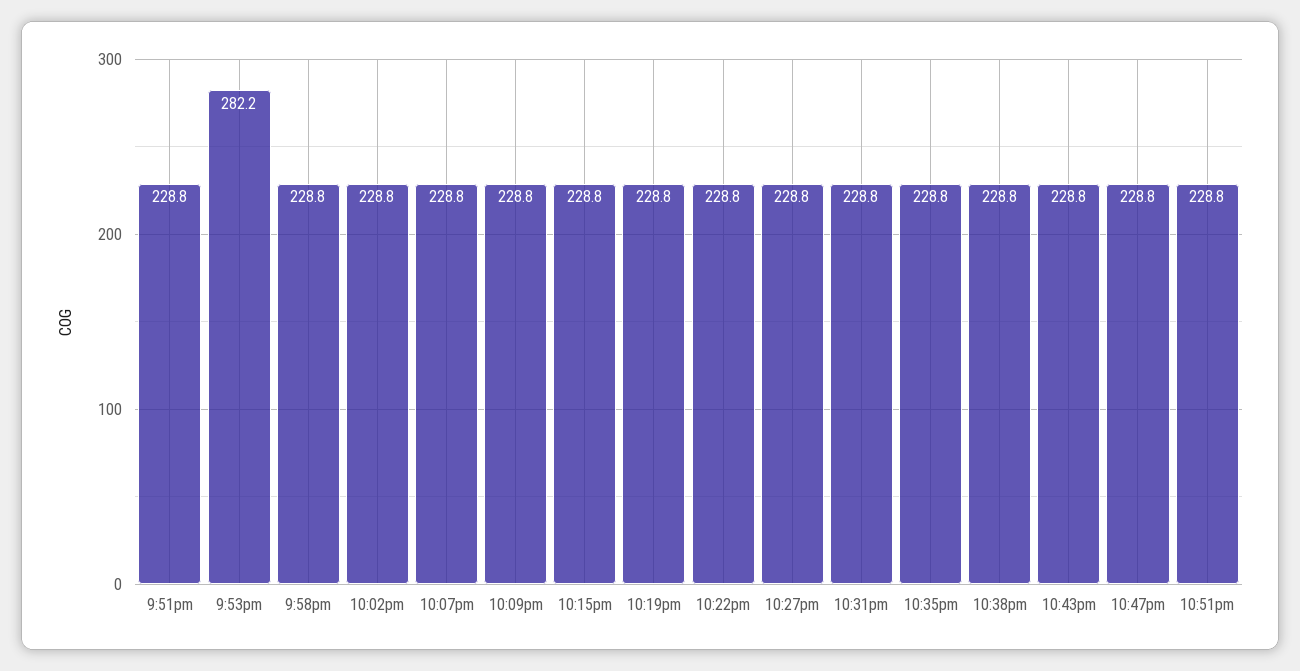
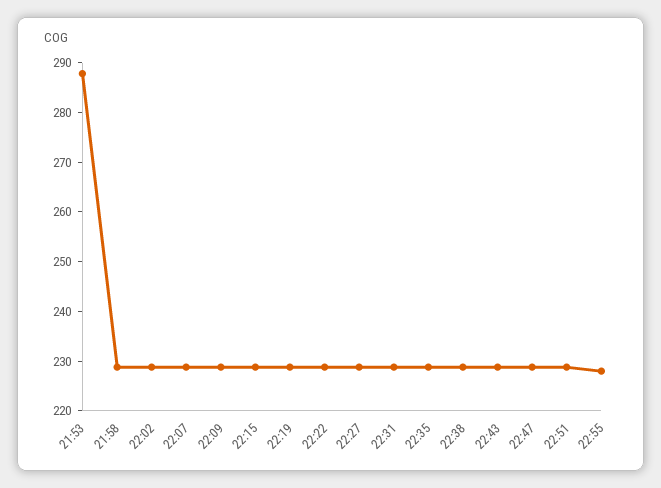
9:51pm: 228.8 -> none
9:53pm: 282.2 -> 288
22:55: none -> 228

